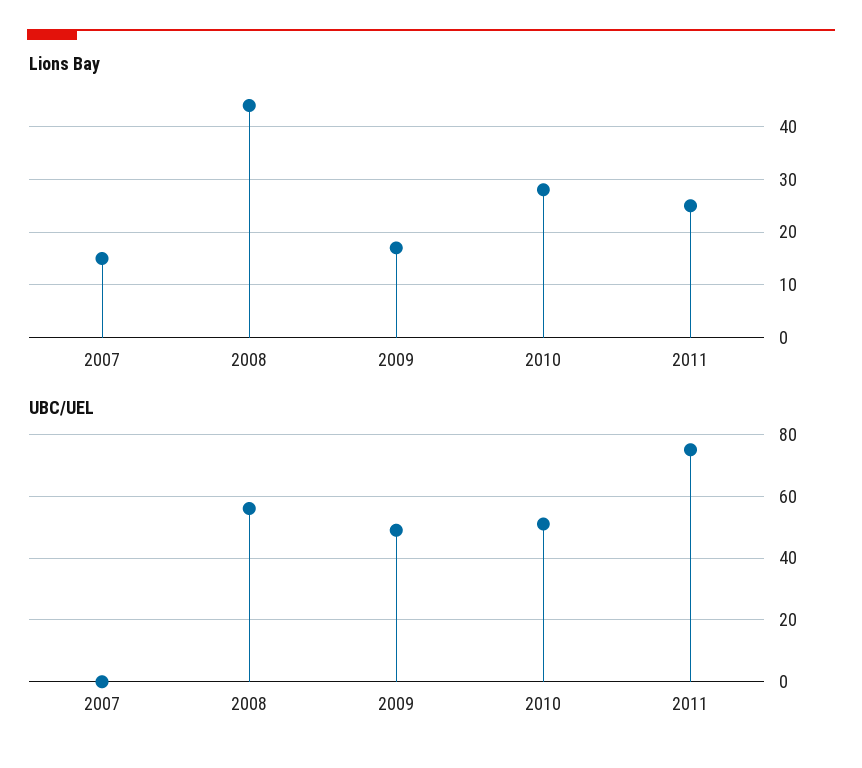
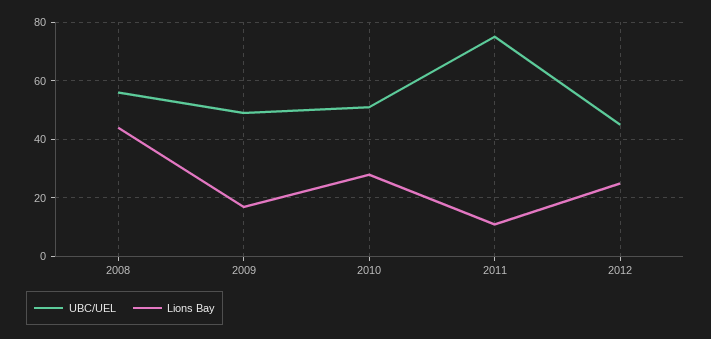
Lions Bay, 2007: 15 -> none
Lions Bay, 2011: 25 -> 10
UBC/UEL, 2007: 0 -> none
UBC/UEL, 2012: none -> 45
Lions Bay, 2012: none -> 25

